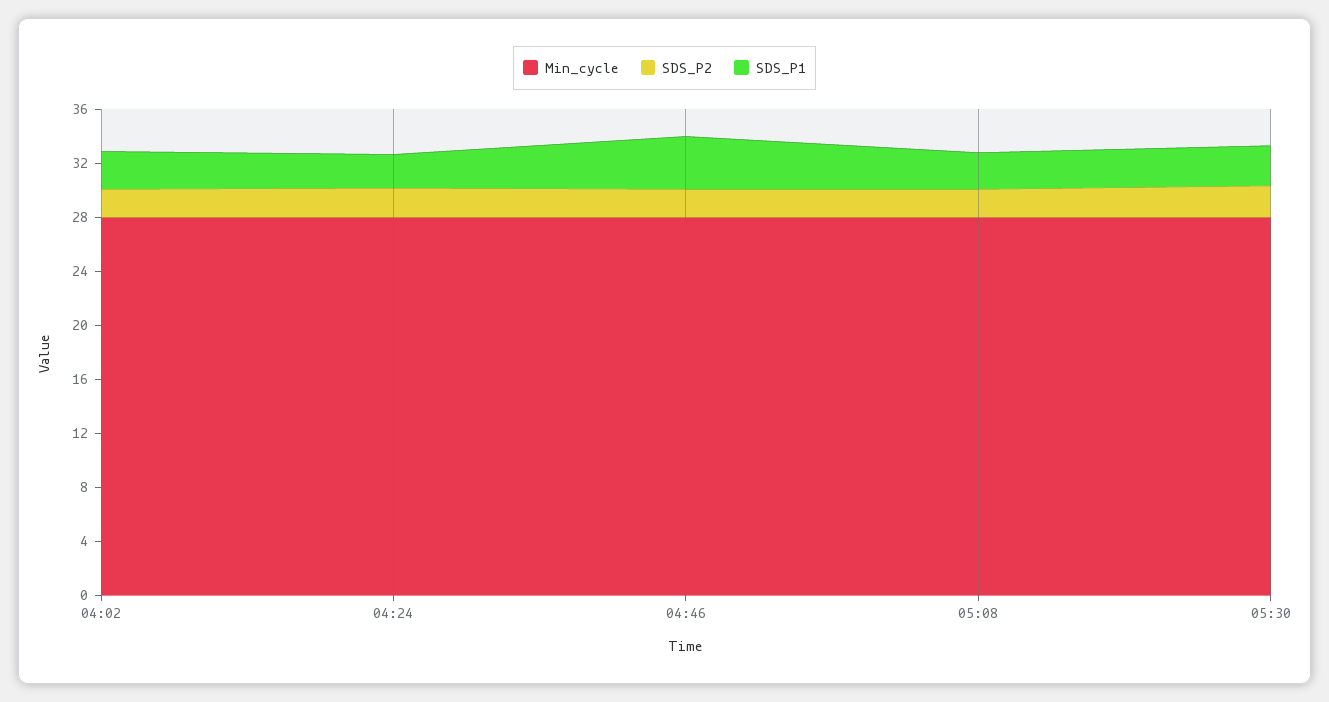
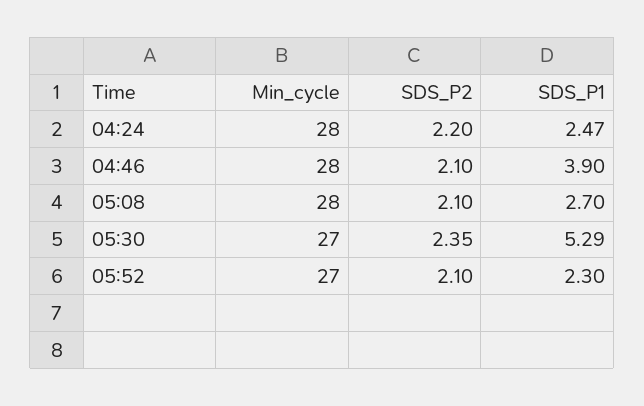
Min_cycle, 04:02: 28 -> none
SDS_P2, 04:02: 2 -> none
SDS_P1, 04:02: 3 -> none
Min_cycle, 05:30: 28 -> 27
SDS_P1, 05:30: 3 -> 5.29
Min_cycle, 05:52: none -> 27
SDS_P2, 05:52: none -> 2.1
SDS_P1, 05:52: none -> 2.3

